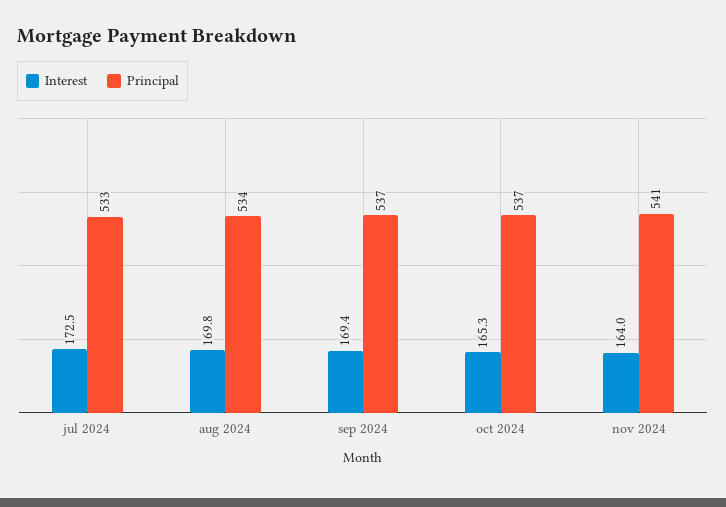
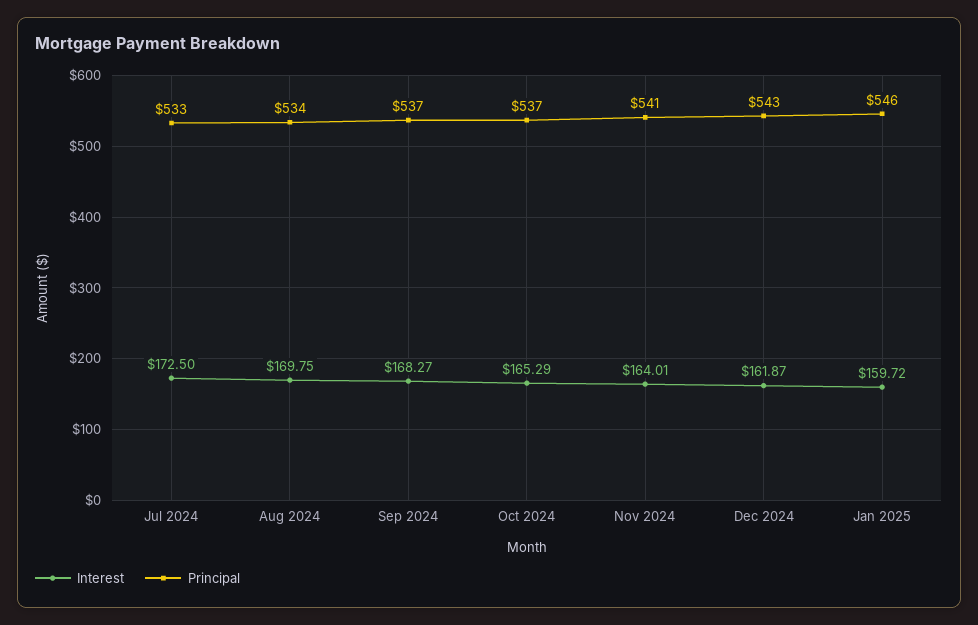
Interest, sep 2024: 169.4 -> 168.27
Interest, Dec 2024: none -> 161.87
Principal, Dec 2024: none -> 543
Interest, Jan 2025: none -> 159.72
Principal, Jan 2025: none -> 546

